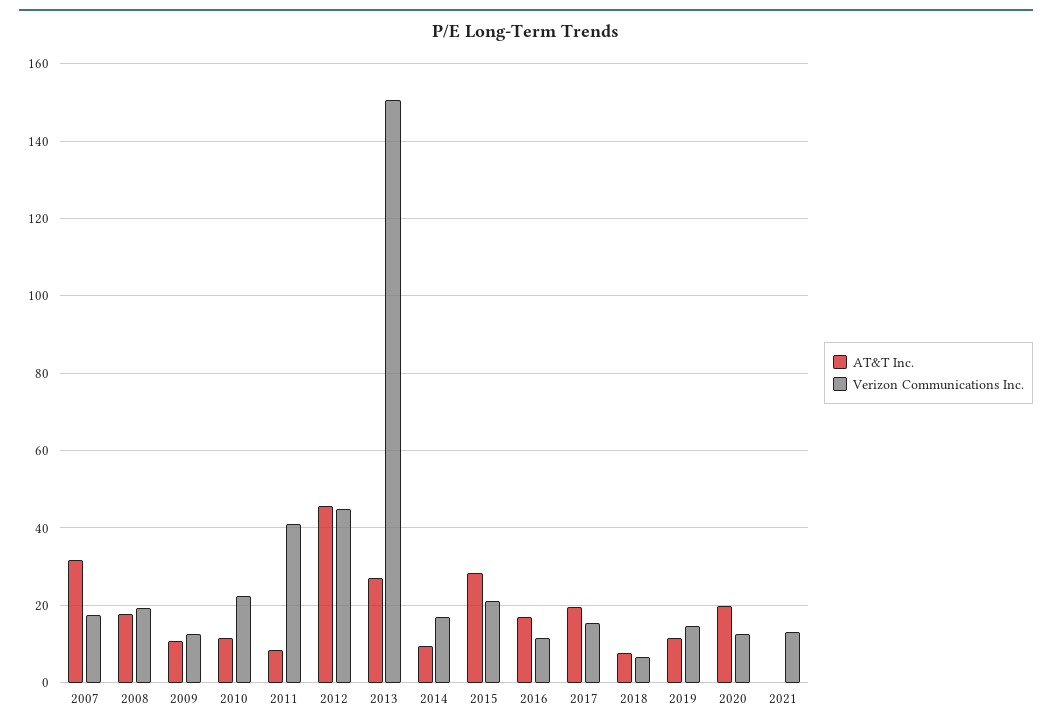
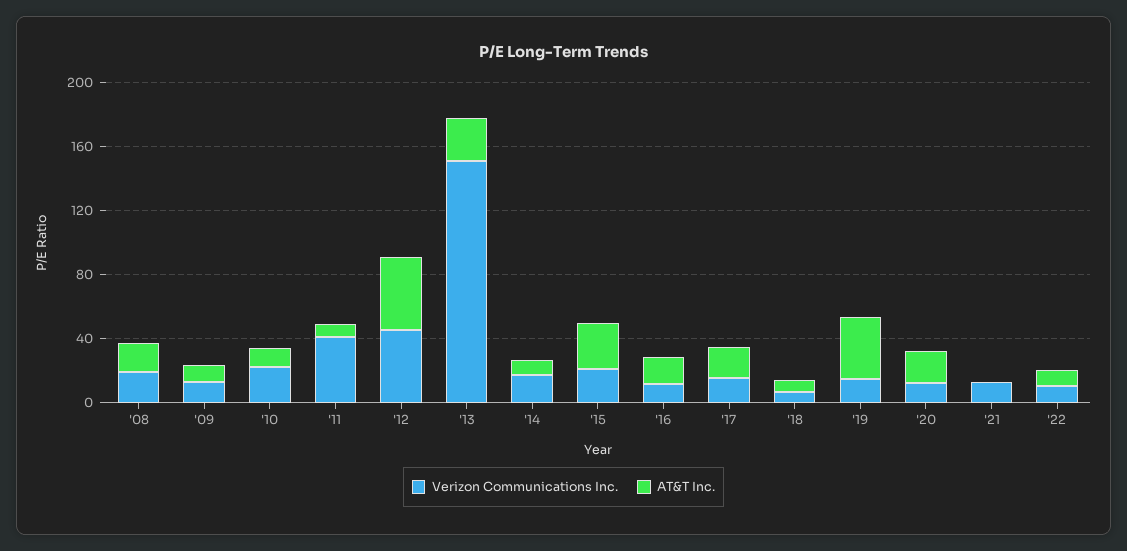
AT&T Inc., 2007: 32 -> none
Verizon Communications Inc., 2007: 18 -> none
AT&T Inc., 2019: 12 -> 40
Verizon Communications Inc., '22: none -> 10
AT&T Inc., '22: none -> 10

